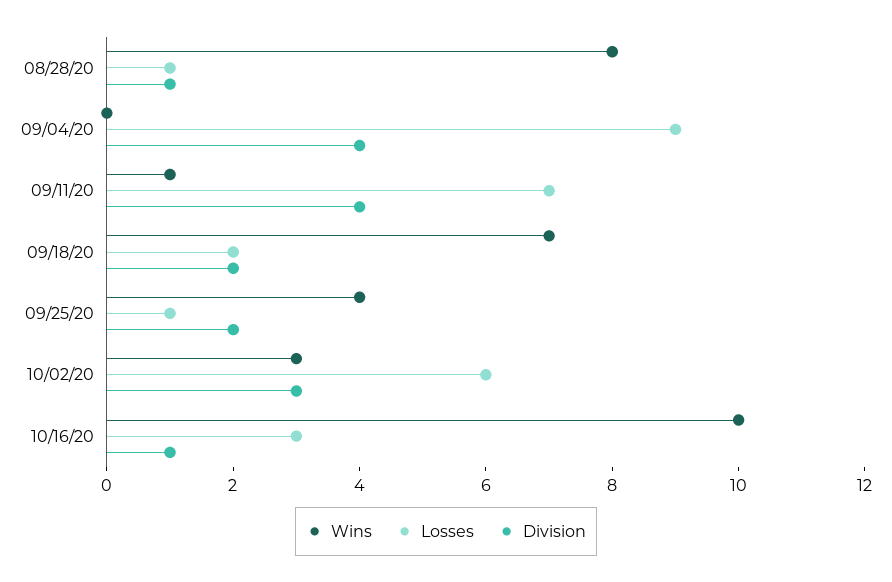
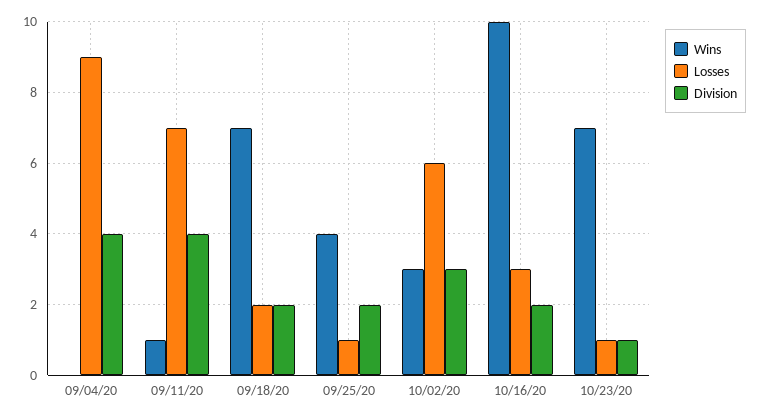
Wins, 08/28/20: 8 -> none
Losses, 08/28/20: 1 -> none
Division, 08/28/20: 1 -> none
Division, 10/16/20: 1 -> 2
Wins, 10/23/20: none -> 7
Losses, 10/23/20: none -> 1
Division, 10/23/20: none -> 1

